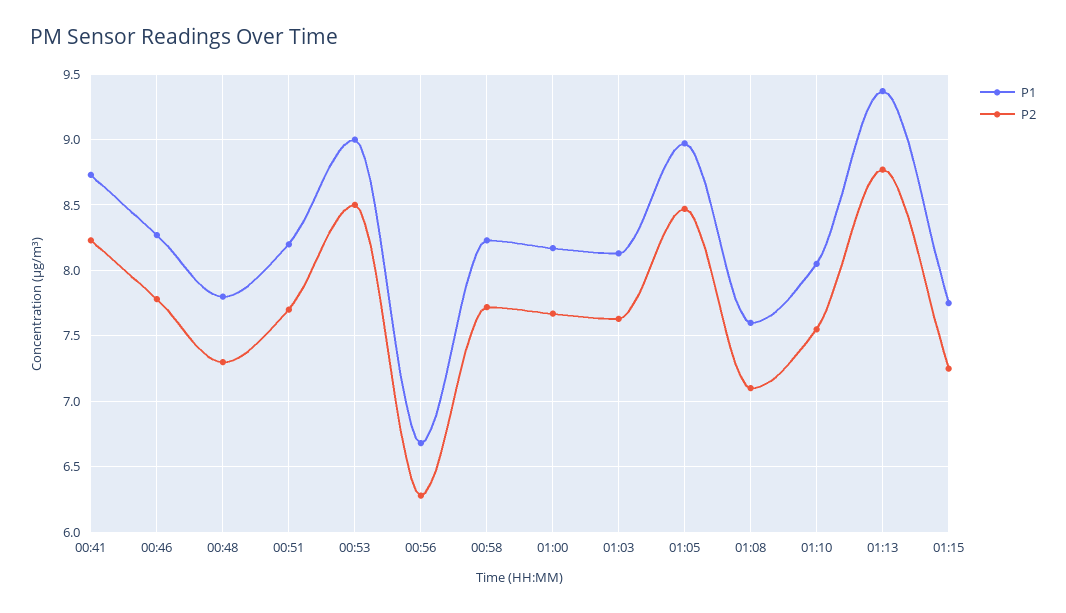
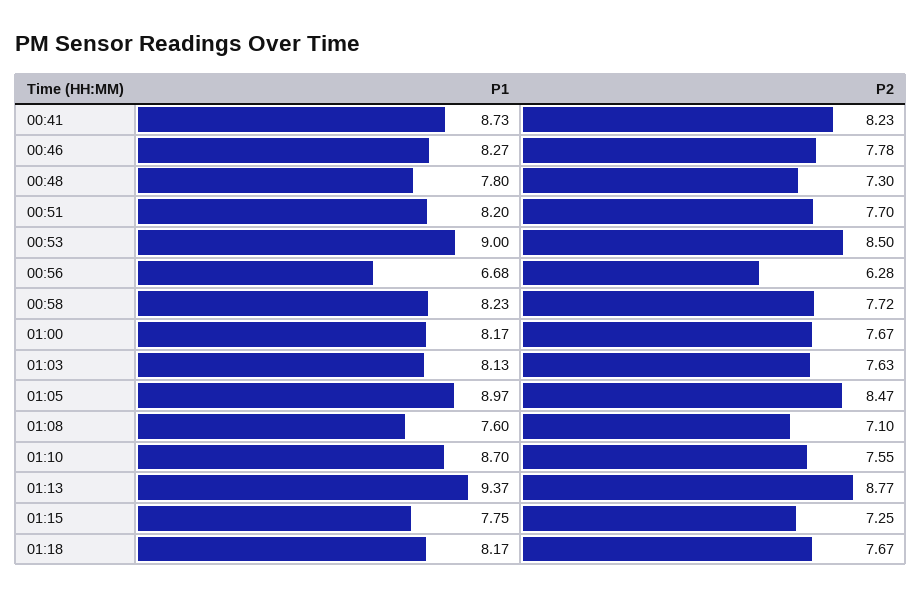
P1, 01:10: 8.05 -> 8.7
P1, 01:18: none -> 8.17
P2, 01:18: none -> 7.67

